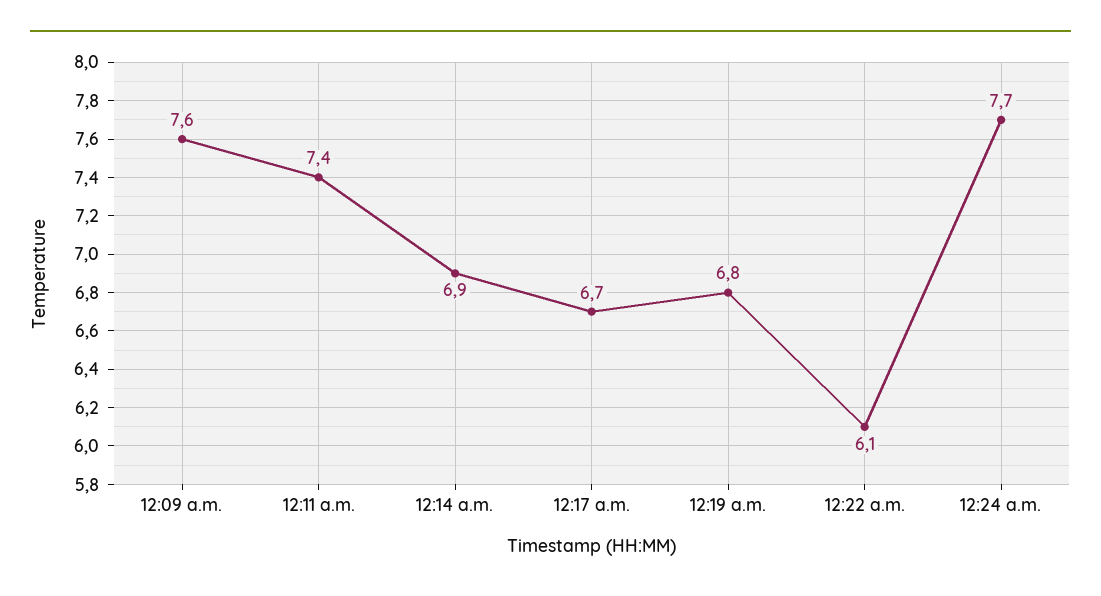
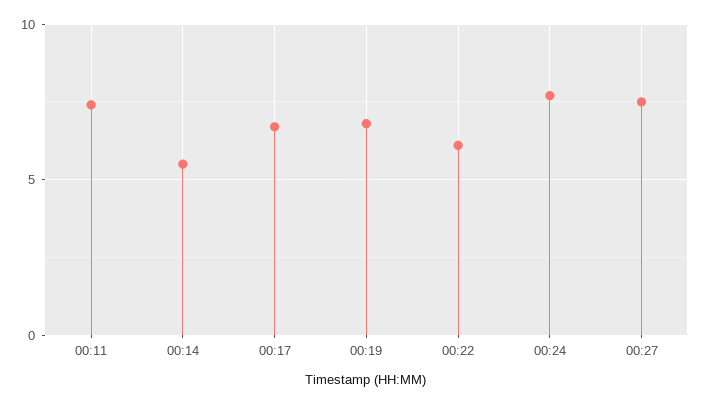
12:09 a.m.: 7.6 -> none
12:14 a.m.: 6.9 -> 5.5
00:27: none -> 7.5

